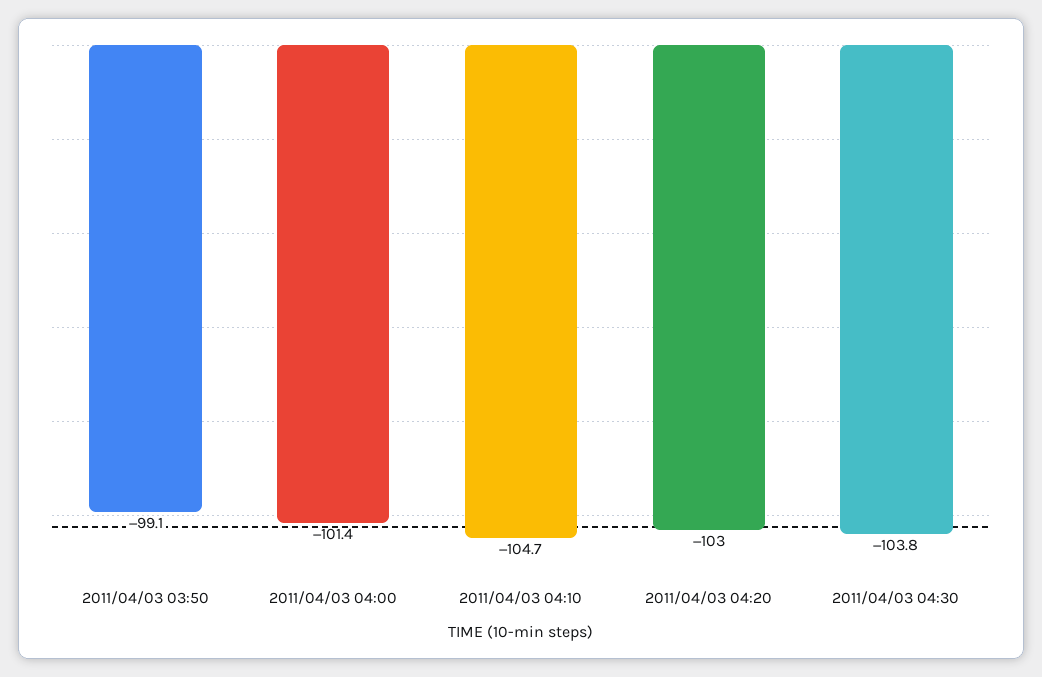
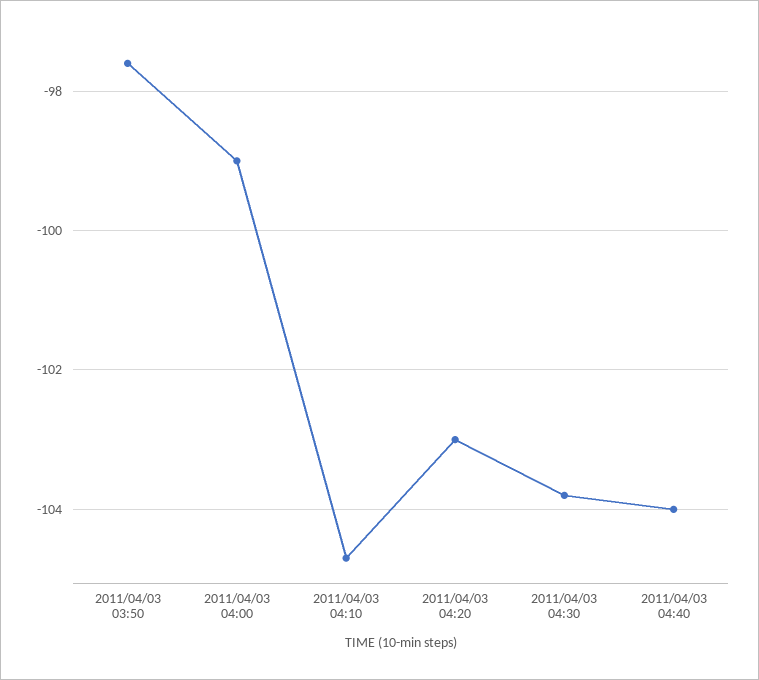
2011/04/03 03:50: -99.1 -> -97.5
2011/04/03 04:00: -101.4 -> -99
2011/04/03 04:40: none -> -104

